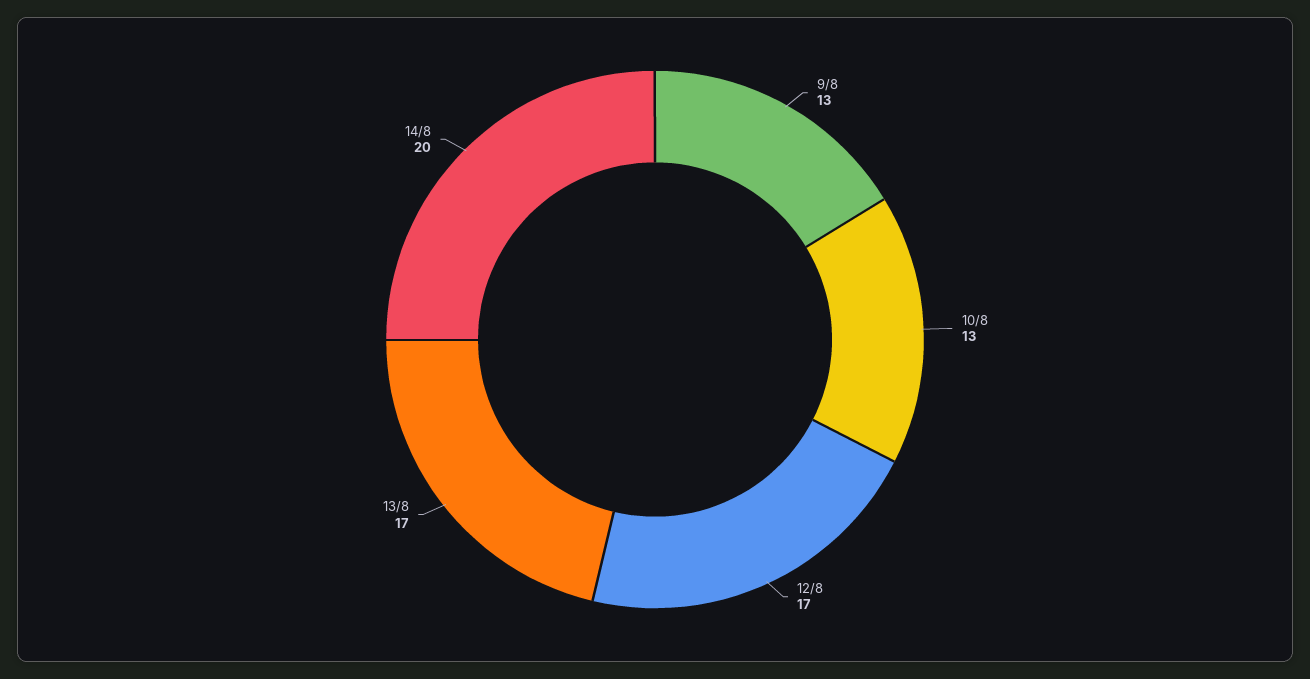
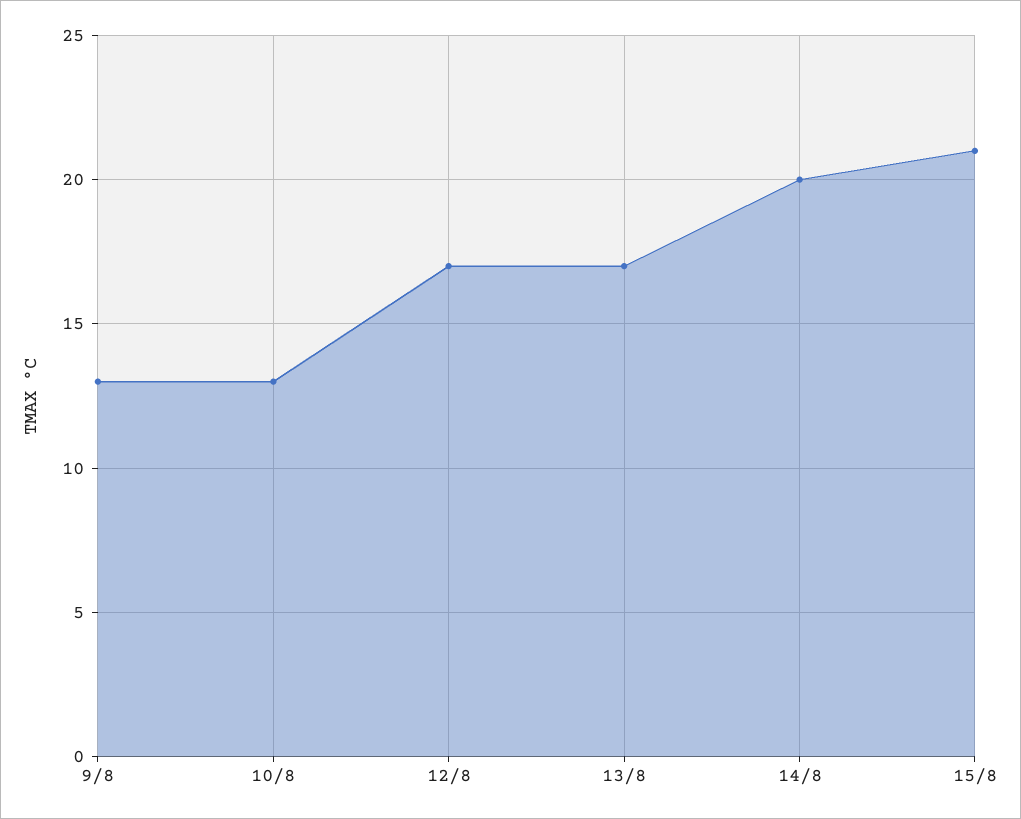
15/8: none -> 21

